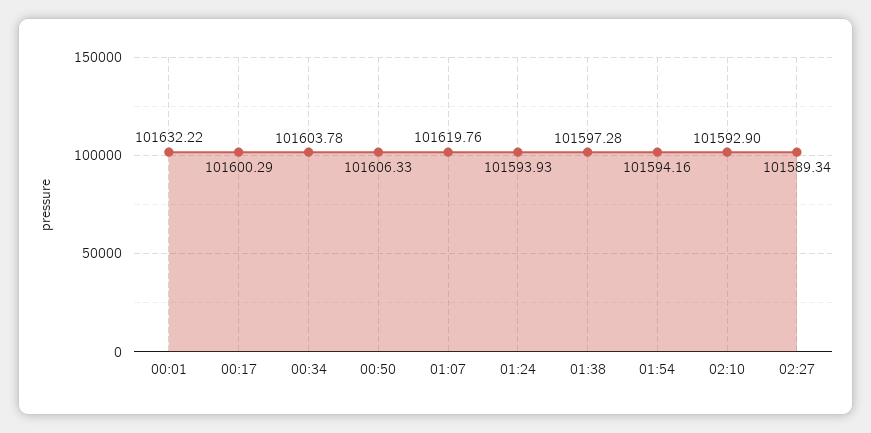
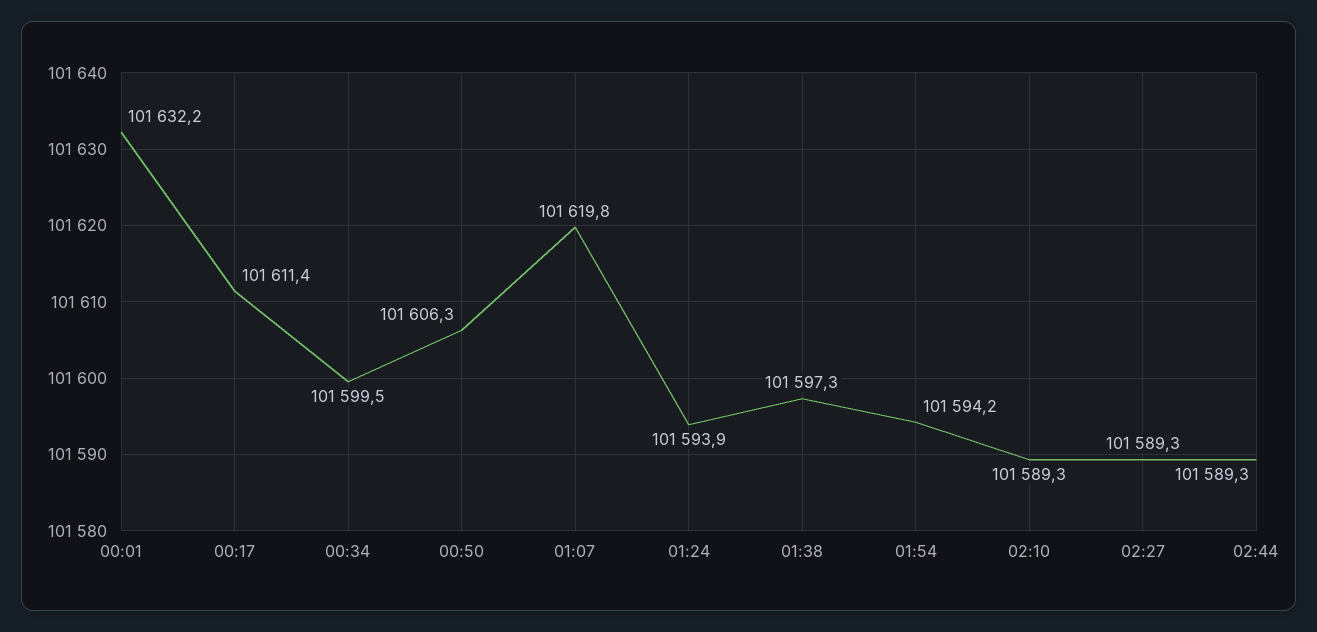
00:17: 101600.29 -> 101611.4
00:34: 101603.78 -> 101599.5
02:10: 101592.9 -> 101589.3
02:44: none -> 101589.3

